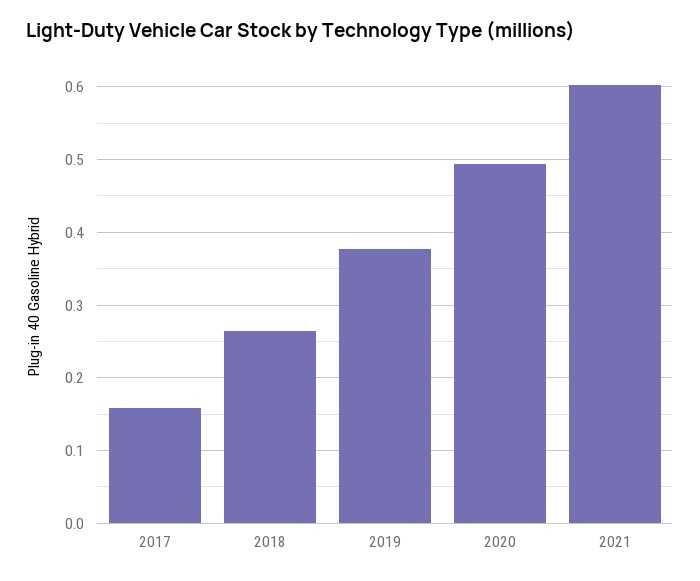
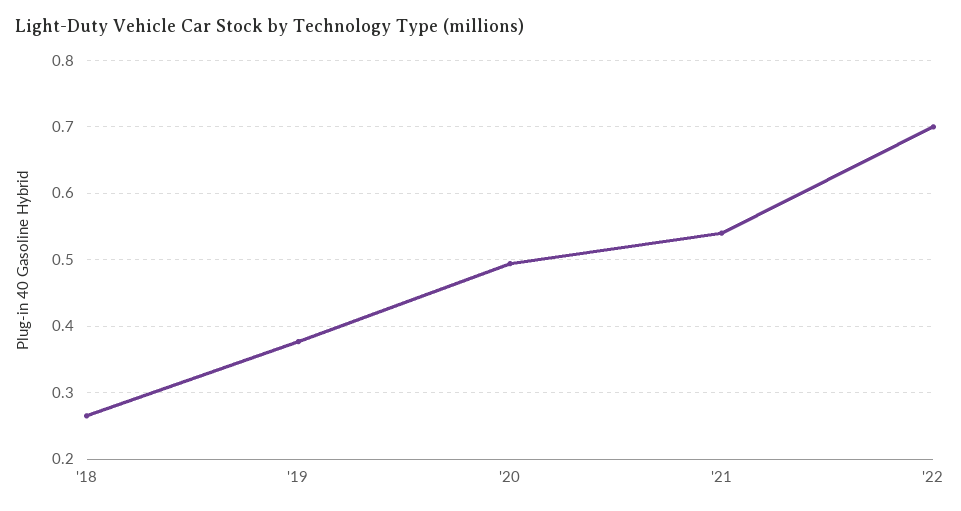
2017: 0.16 -> none
2021: 0.6 -> 0.54
'22: none -> 0.7

